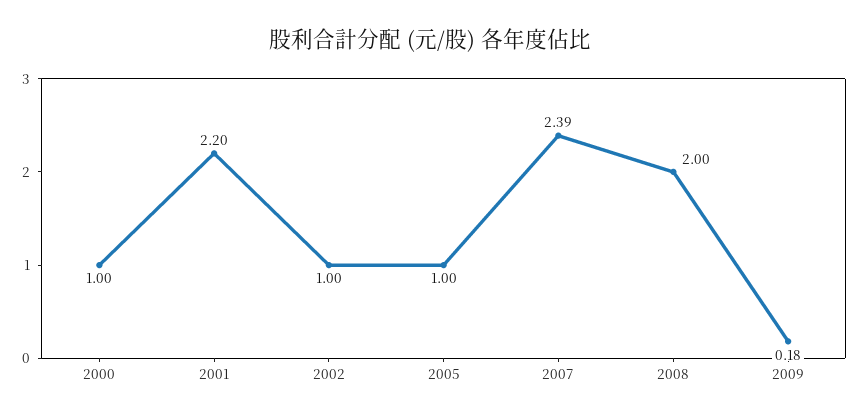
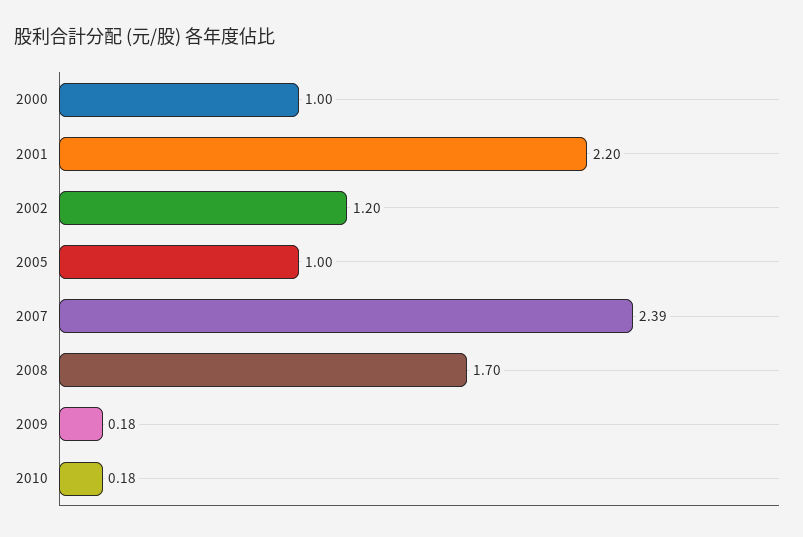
2002: 1 -> 1.2
2008: 2 -> 1.7
2010: none -> 0.18

